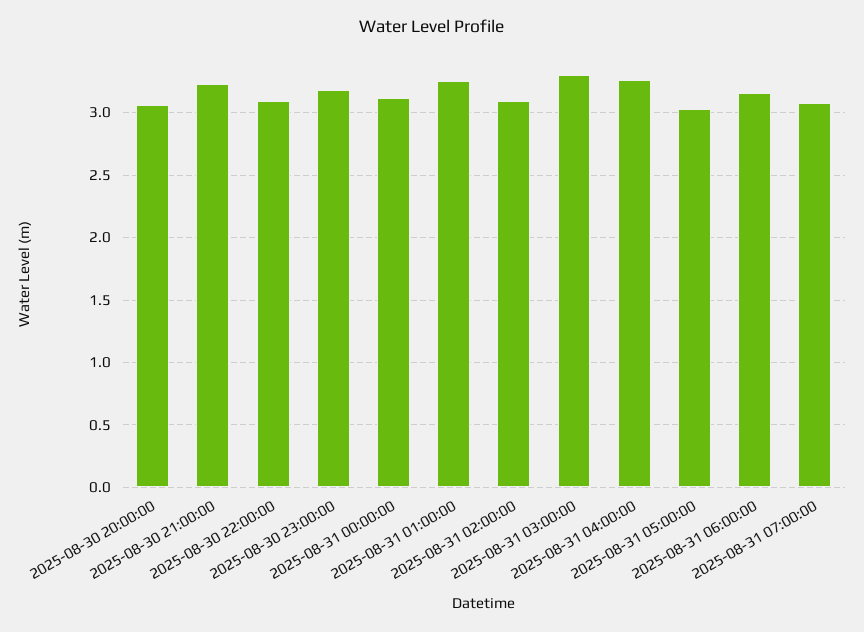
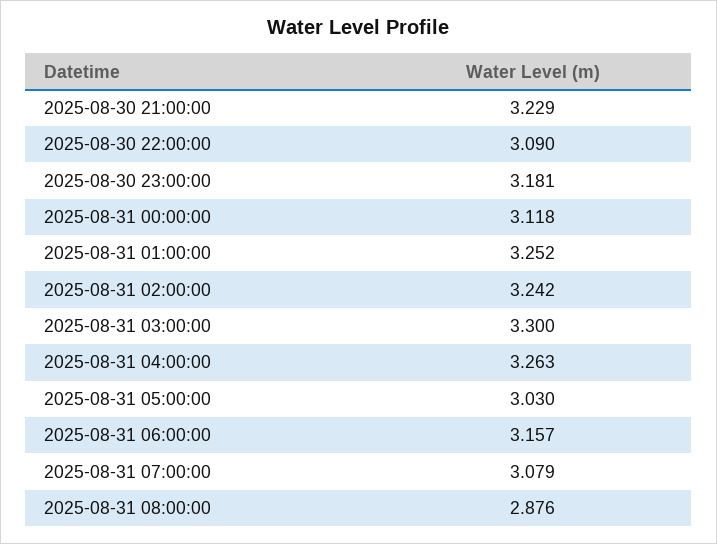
2025-08-30 20:00:00: 3.05 -> none
2025-08-31 02:00:00: 3.1 -> 3.242
2025-08-31 08:00:00: none -> 2.876

